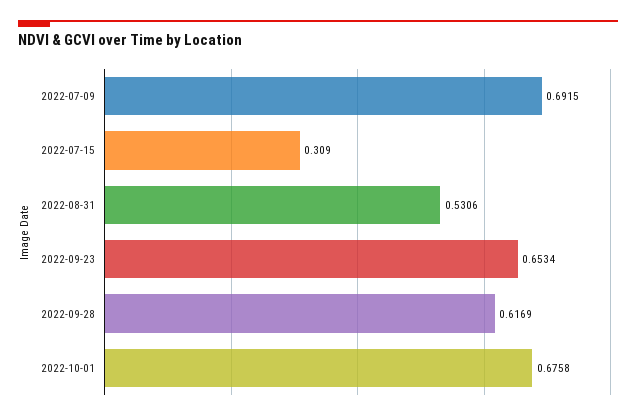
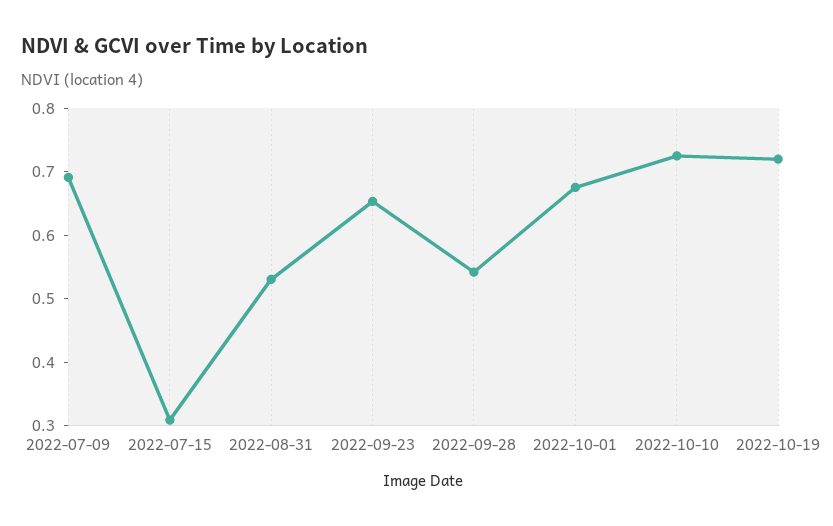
2022-09-28: 0.6169 -> 0.54
2022-10-10: none -> 0.72
2022-10-19: none -> 0.72

